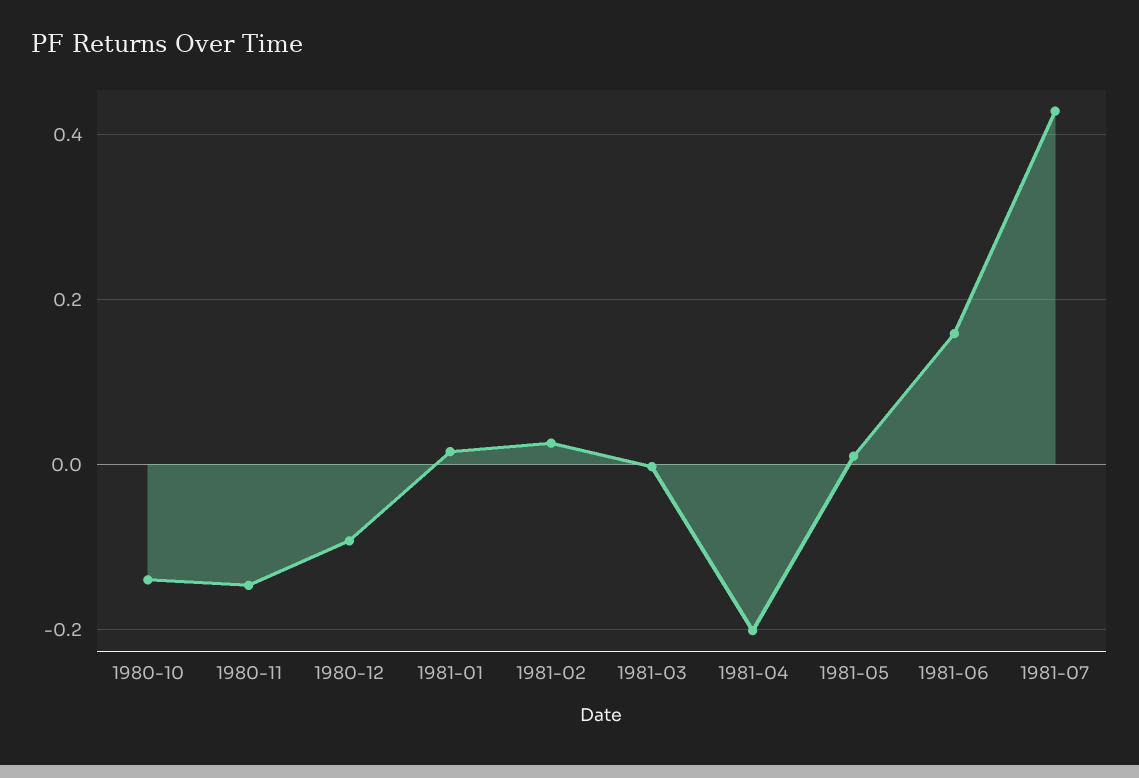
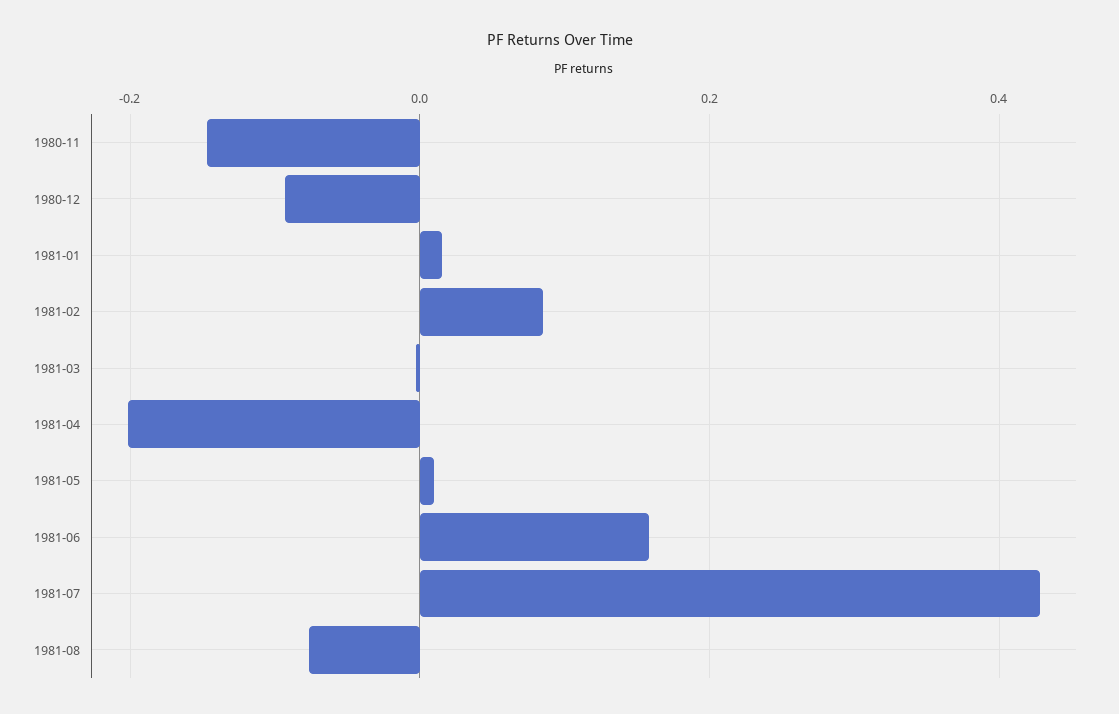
1980-10: -0.14 -> none
1981-02: 0.02 -> 0.08
1981-08: none -> -0.08

